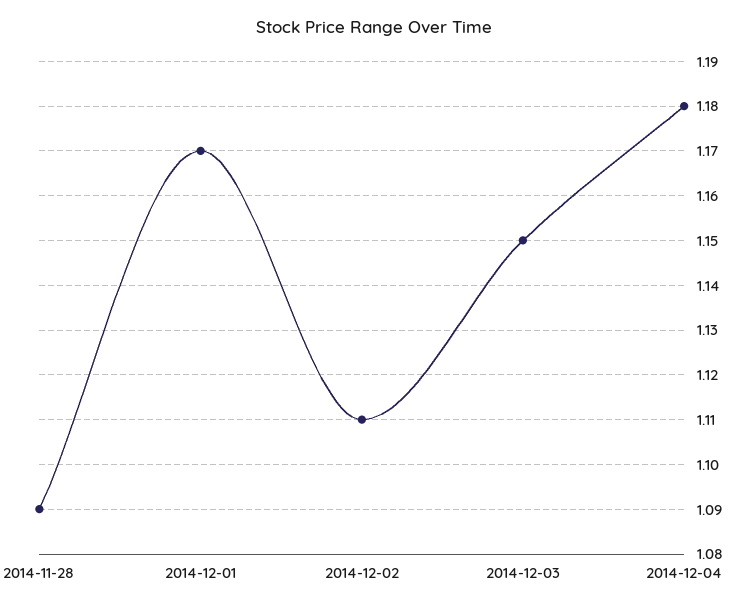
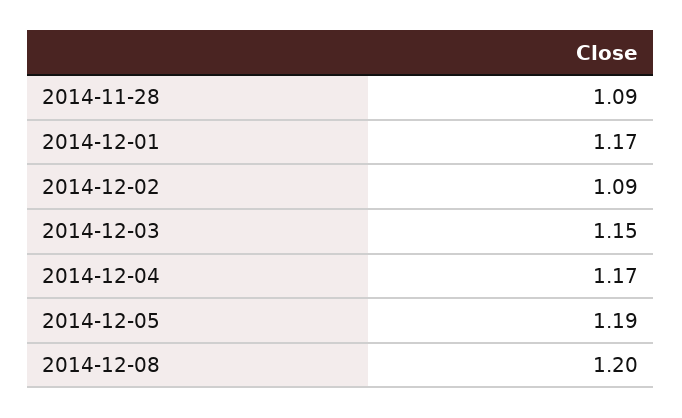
2014-12-02: 1.11 -> 1.09
2014-12-04: 1.18 -> 1.17
2014-12-05: none -> 1.19
2014-12-08: none -> 1.2

